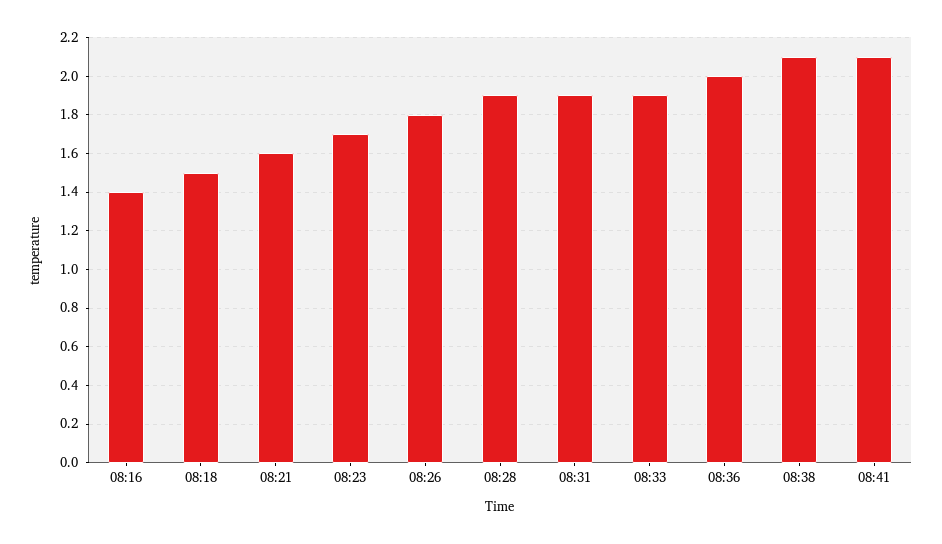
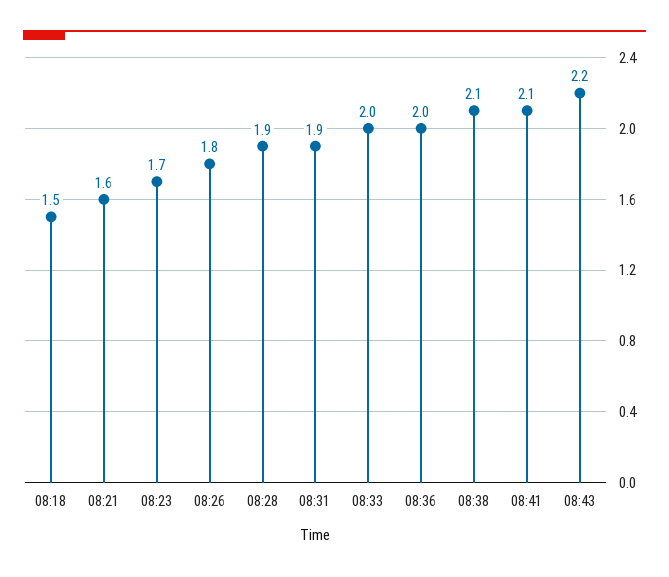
08:16: 1.4 -> none
08:33: 1.9 -> 2
08:43: none -> 2.2

